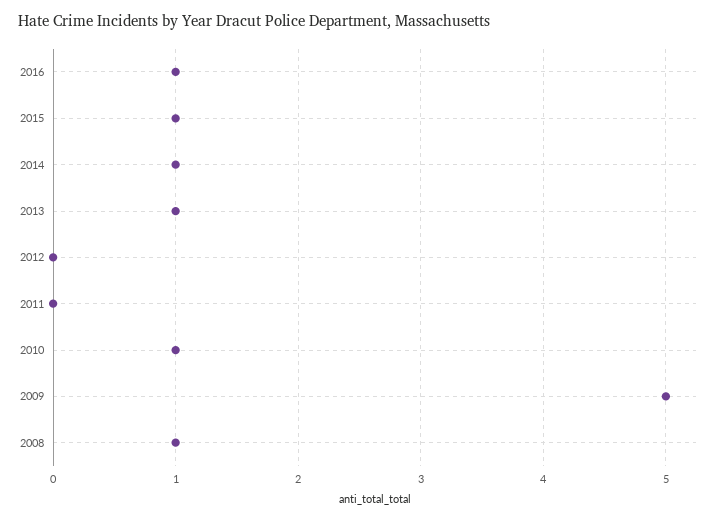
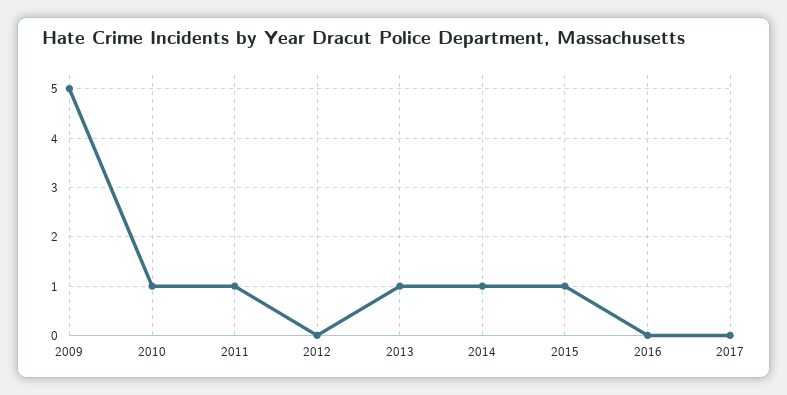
2016: 1 -> 0
2011: 0 -> 1
2008: 1 -> none
2017: none -> 0

